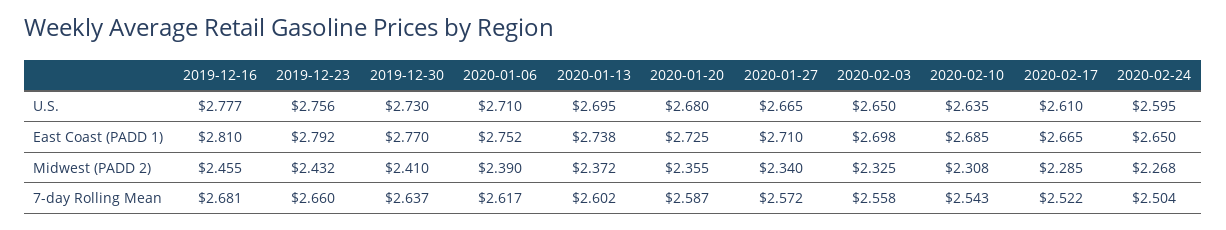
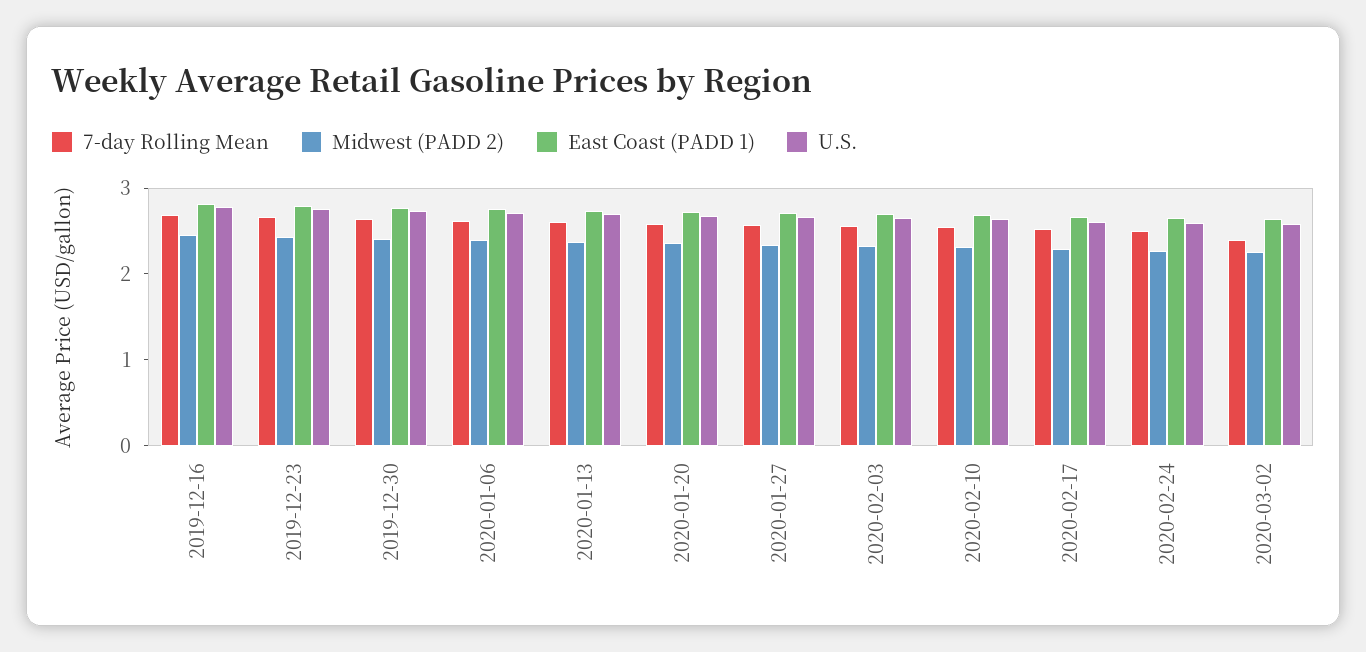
7-day Rolling Mean, 2020-03-02: none -> 2.4
Midwest (PADD 2), 2020-03-02: none -> 2.2
East Coast (PADD 1), 2020-03-02: none -> 2.6
U.S., 2020-03-02: none -> 2.6

